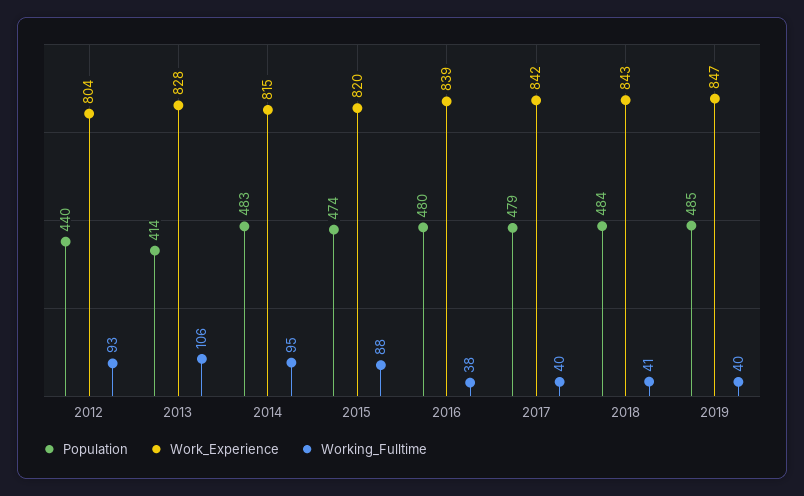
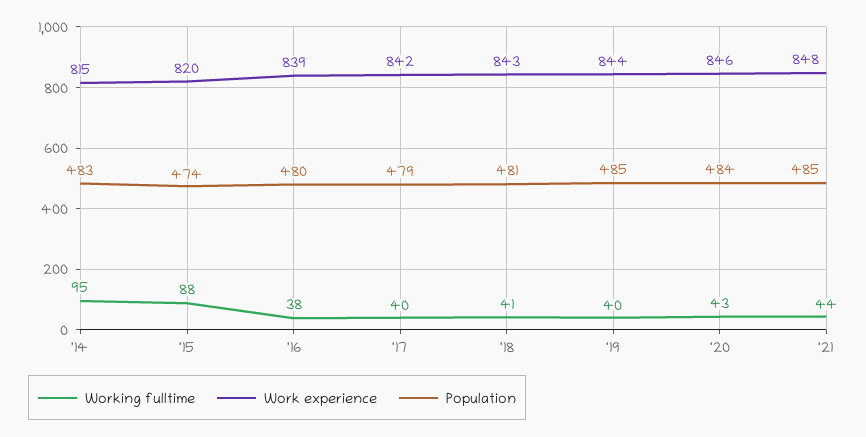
Population, 2012: 440 -> none
Work_Experience, 2012: 804 -> none
Working_Fulltime, 2012: 93 -> none
Population, 2013: 414 -> none
Work_Experience, 2013: 828 -> none
Working_Fulltime, 2013: 106 -> none
Population, 2018: 484 -> 481
Work_Experience, 2019: 847 -> 844
Working_Fulltime, '20: none -> 43
Work_Experience, '20: none -> 846
Population, '20: none -> 484
Working_Fulltime, '21: none -> 44
Work_Experience, '21: none -> 848
Population, '21: none -> 485

